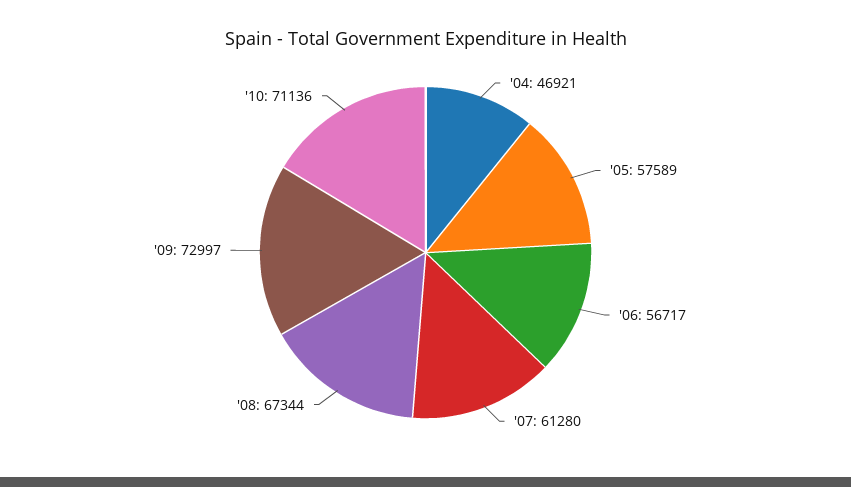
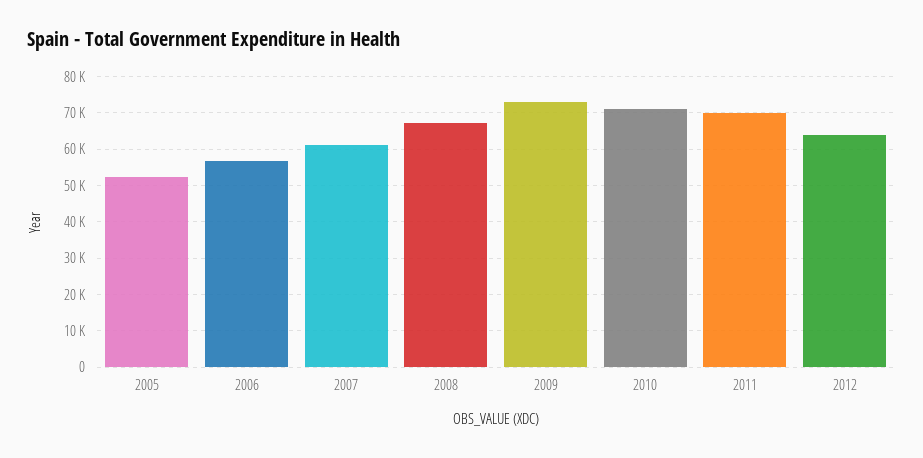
'04: 46921 -> none
'05: 57589 -> 52000
2011: none -> 70000
2012: none -> 64000

